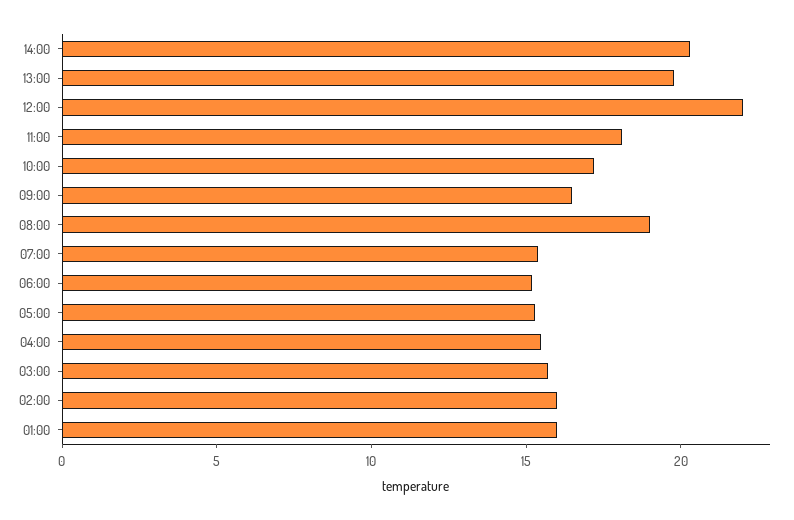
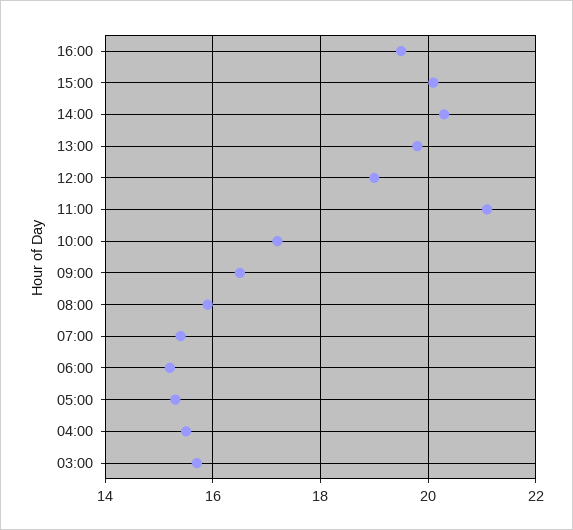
12:00: 22 -> 19
11:00: 18 -> 21
08:00: 19 -> 16
02:00: 16 -> none
01:00: 16 -> none
16:00: none -> 19.5
15:00: none -> 20

